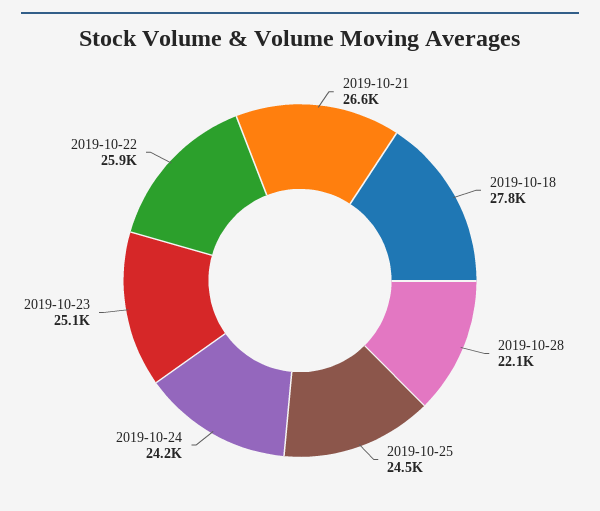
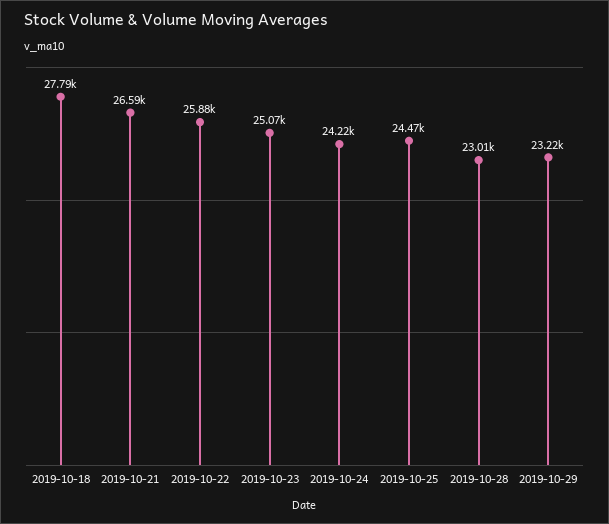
2019-10-28: 22100 -> 23010
2019-10-29: none -> 23220

